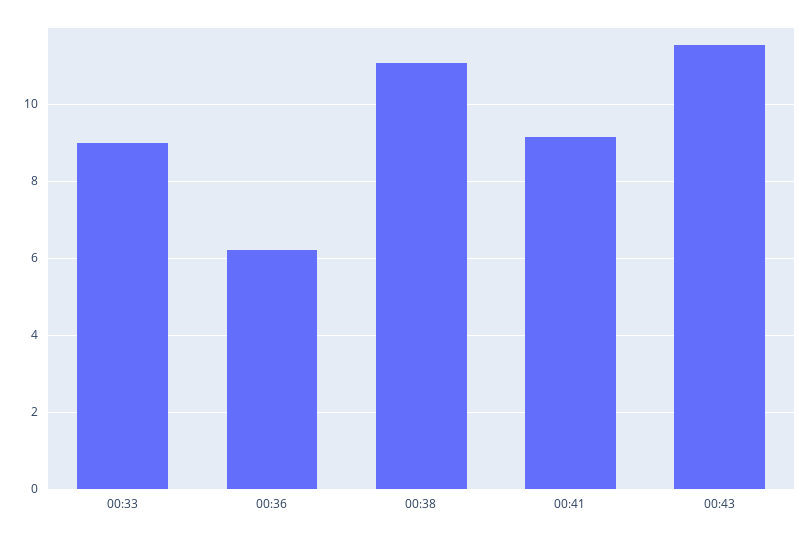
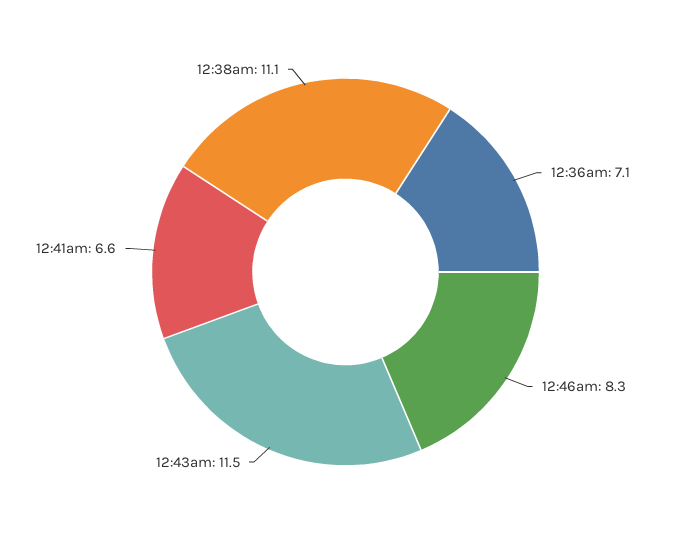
00:33: 9 -> none
00:36: 6.2 -> 7.1
00:41: 9.2 -> 6.6
12:46am: none -> 8.3

